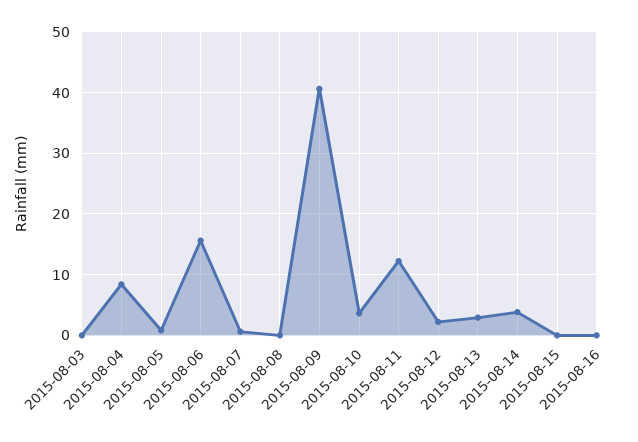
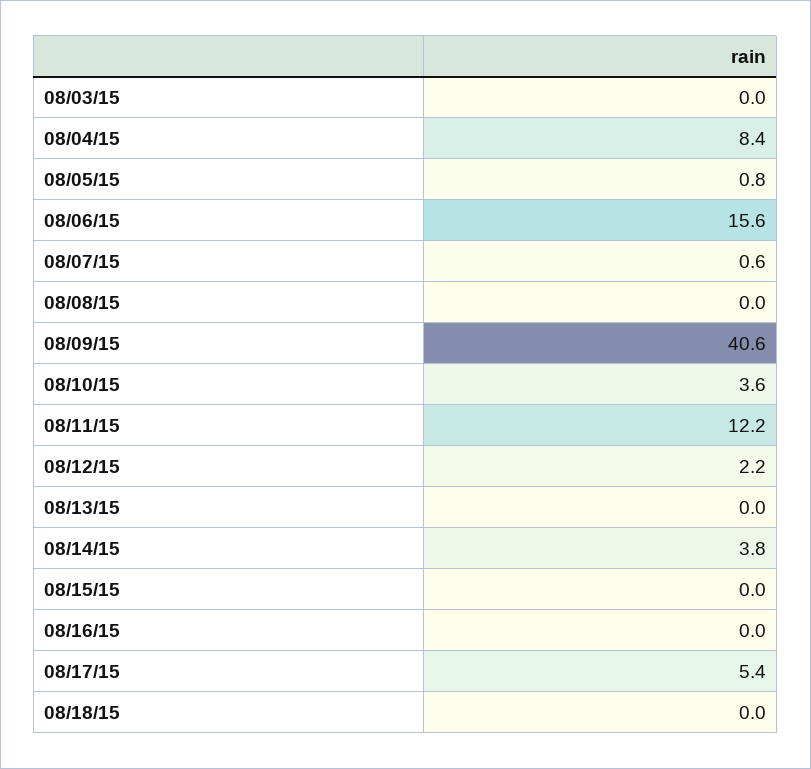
2015-08-13: 3 -> 0
08/17/15: none -> 5.4
08/18/15: none -> 0

